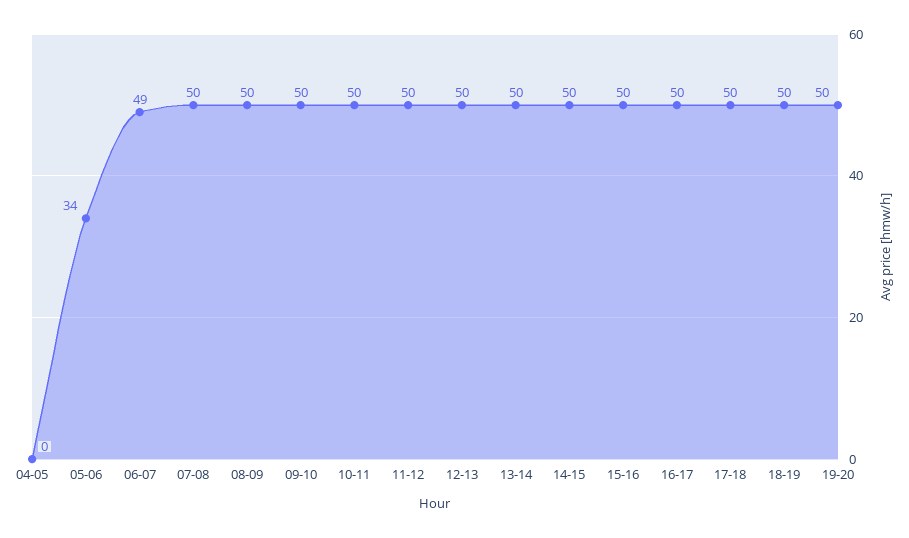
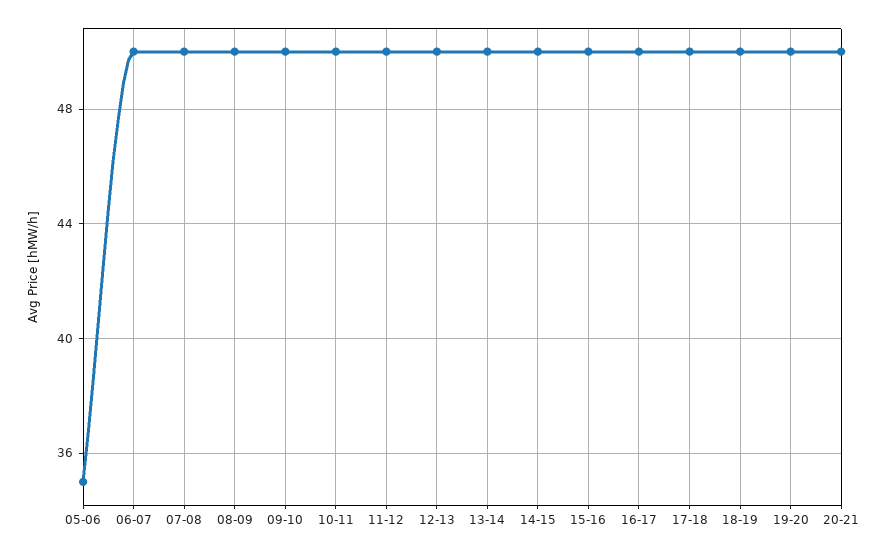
04-05: 0 -> none
05-06: 34 -> 35
06-07: 49 -> 50
20-21: none -> 50

